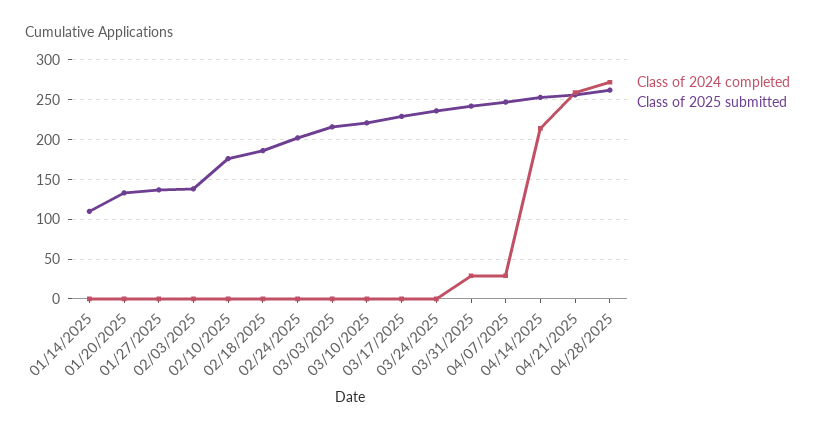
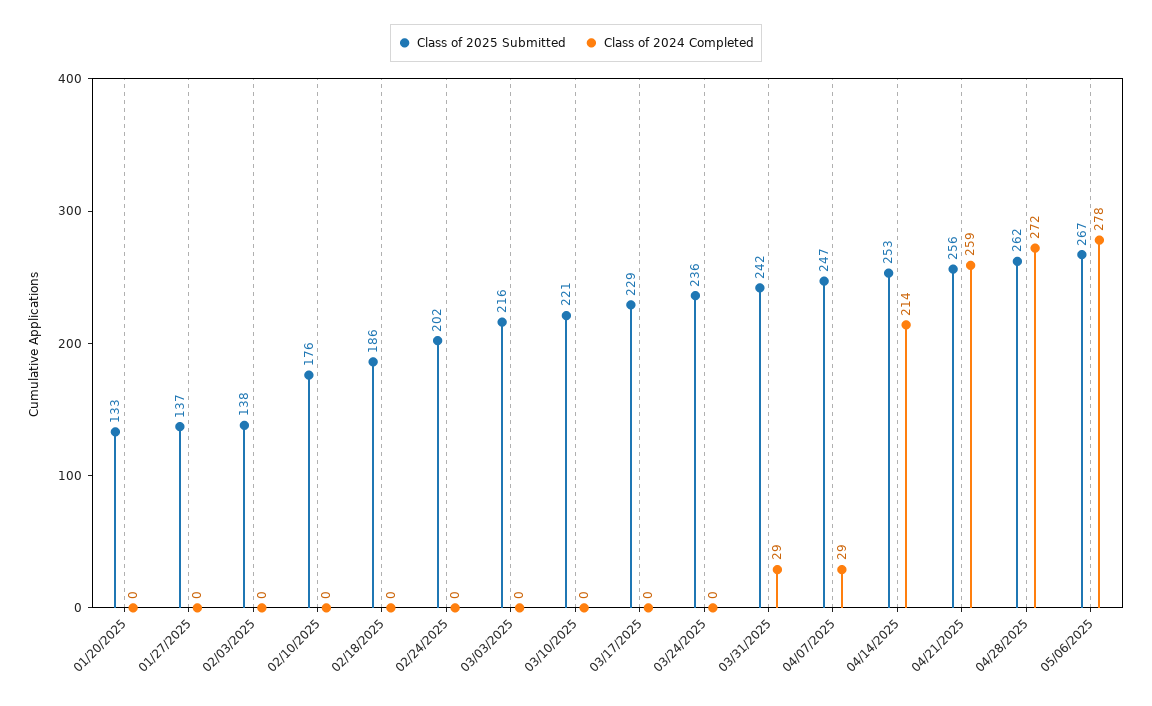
Class of 2024 completed, 01/14/2025: 0 -> none
Class of 2025 submitted, 01/14/2025: 110 -> none
Class of 2025 submitted, 05/06/2025: none -> 267
Class of 2024 completed, 05/06/2025: none -> 278

